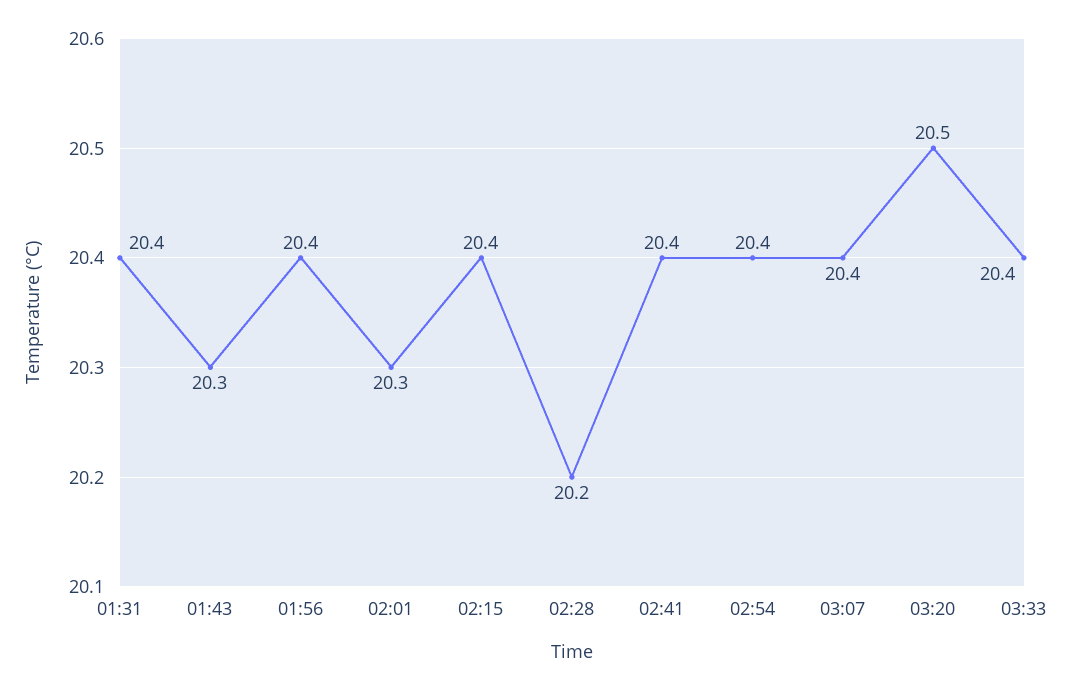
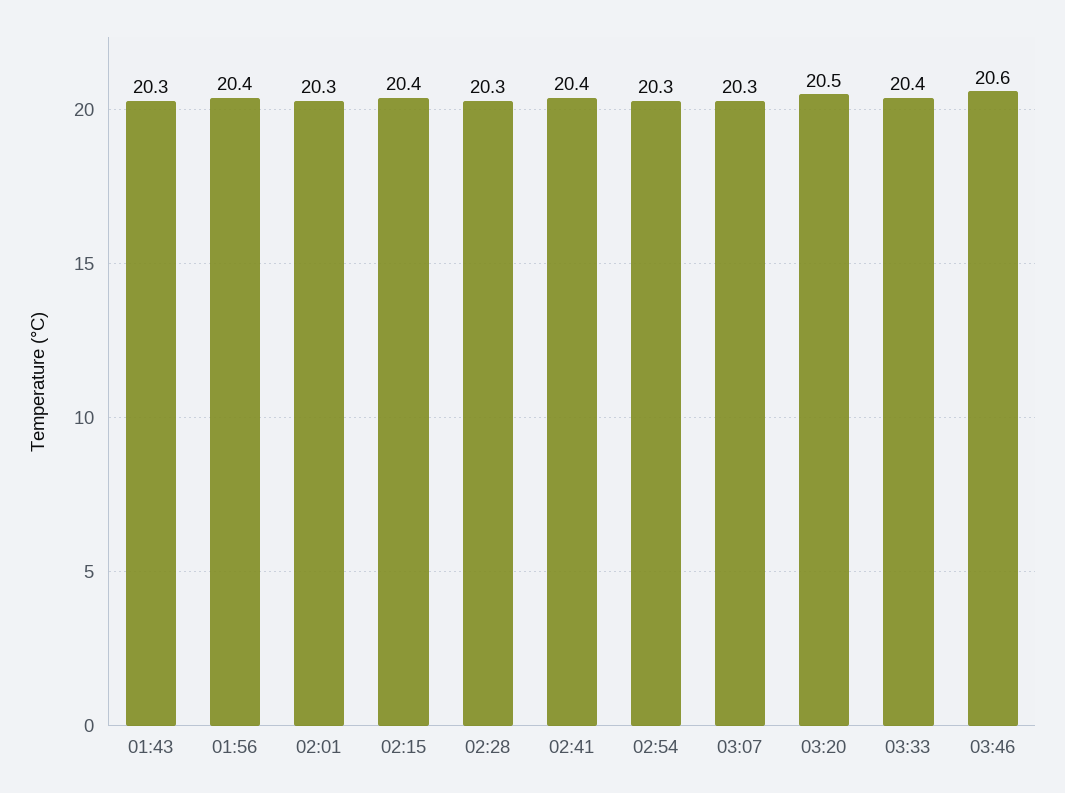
01:31: 20.4 -> none
02:28: 20.2 -> 20.3
02:54: 20.4 -> 20.3
03:07: 20.4 -> 20.3
03:46: none -> 20.6

